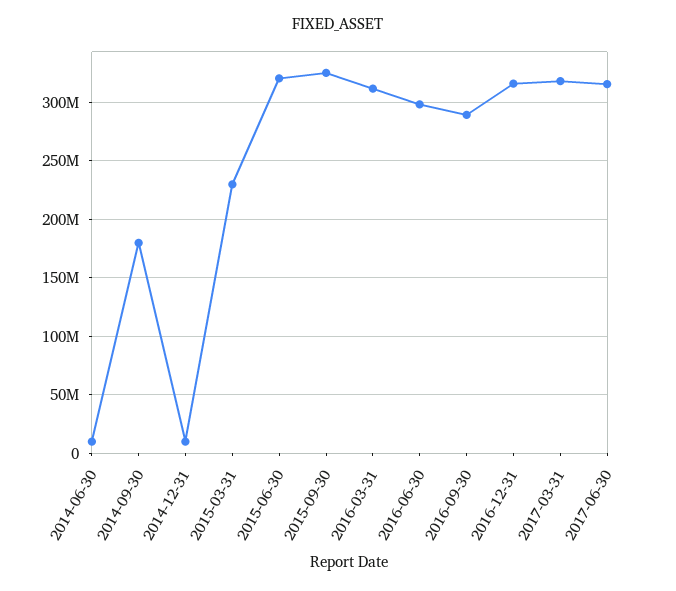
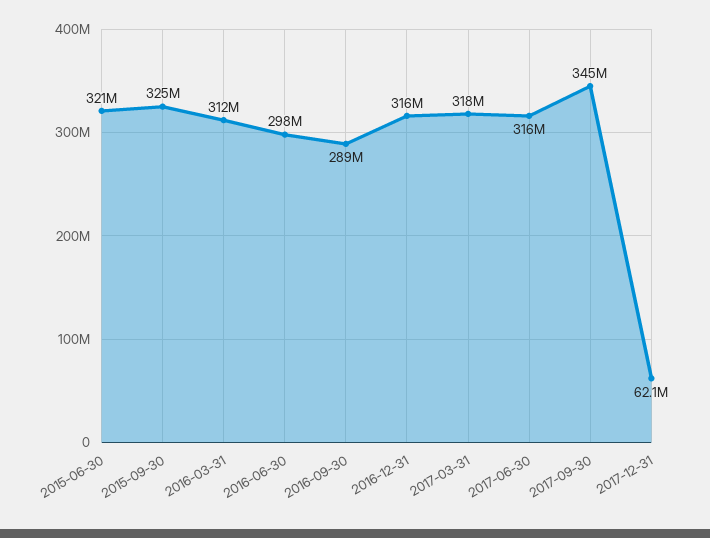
2014-06-30: 10000000 -> none
2014-09-30: 180000000 -> none
2014-12-31: 10000000 -> none
2015-03-31: 230000000 -> none
2017-09-30: none -> 345000000
2017-12-31: none -> 62100000

